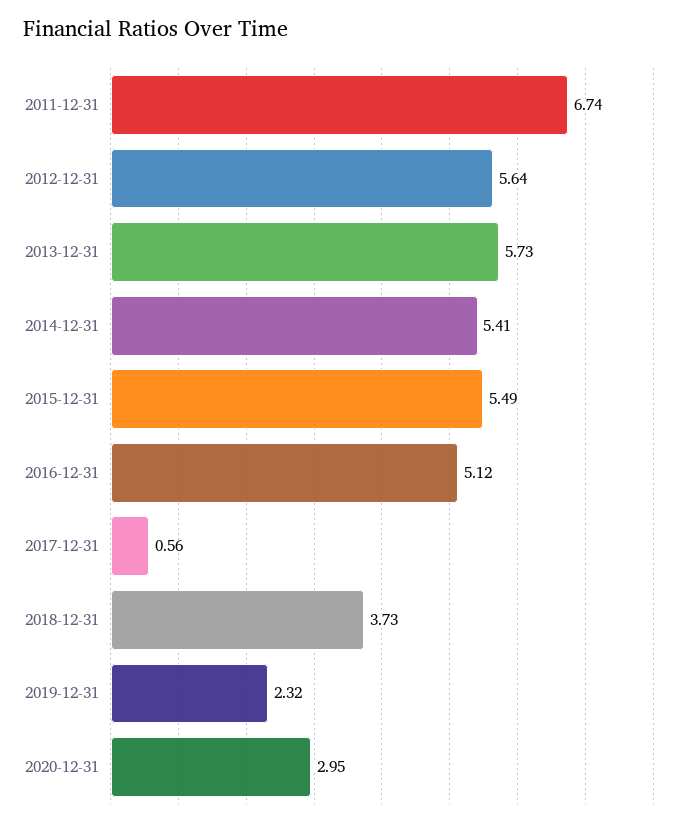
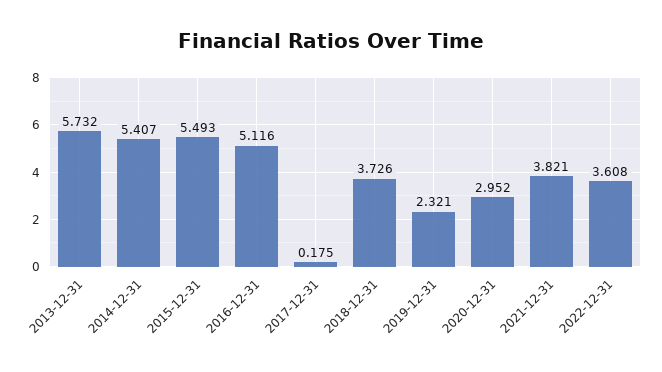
2011-12-31: 6.74 -> none
2012-12-31: 5.64 -> none
2017-12-31: 0.56 -> 0.175
2021-12-31: none -> 3.821
2022-12-31: none -> 3.608

